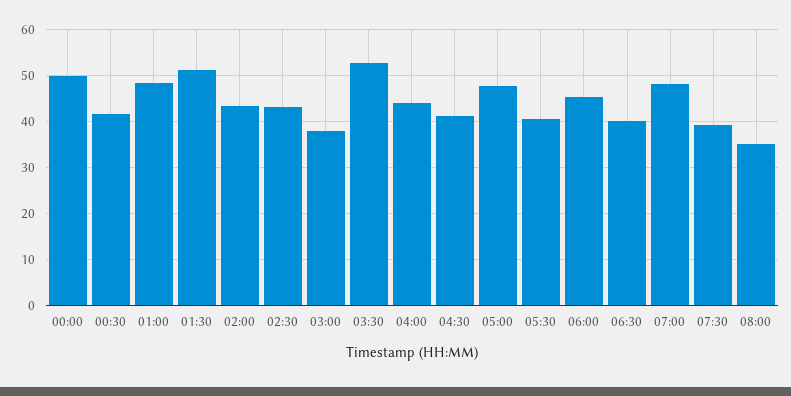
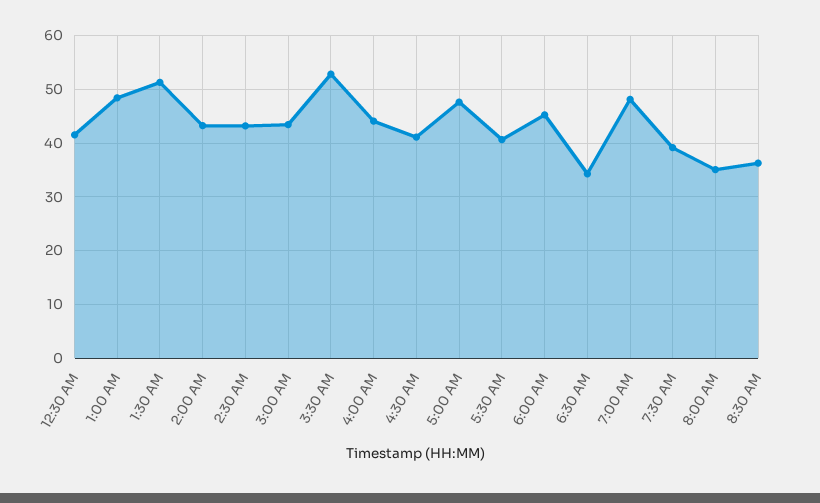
00:00: 50 -> none
03:00: 38 -> 44
06:30: 40 -> 34
8:30 AM: none -> 36

